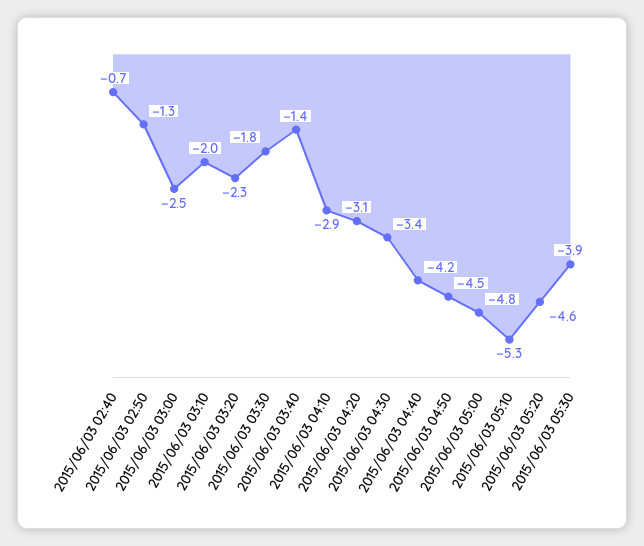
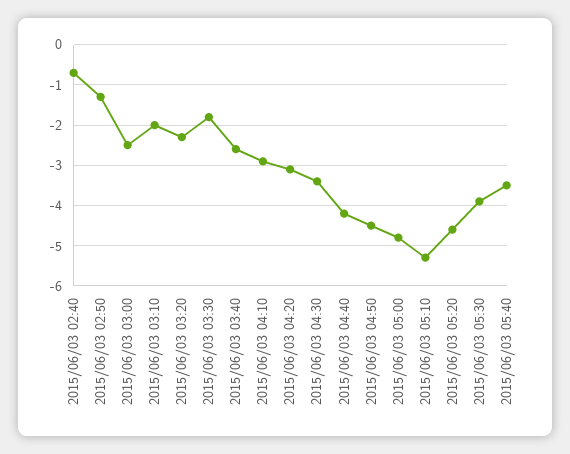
2015/06/03 03:40: -1.4 -> -2.5
2015/06/03 05:40: none -> -3.5

